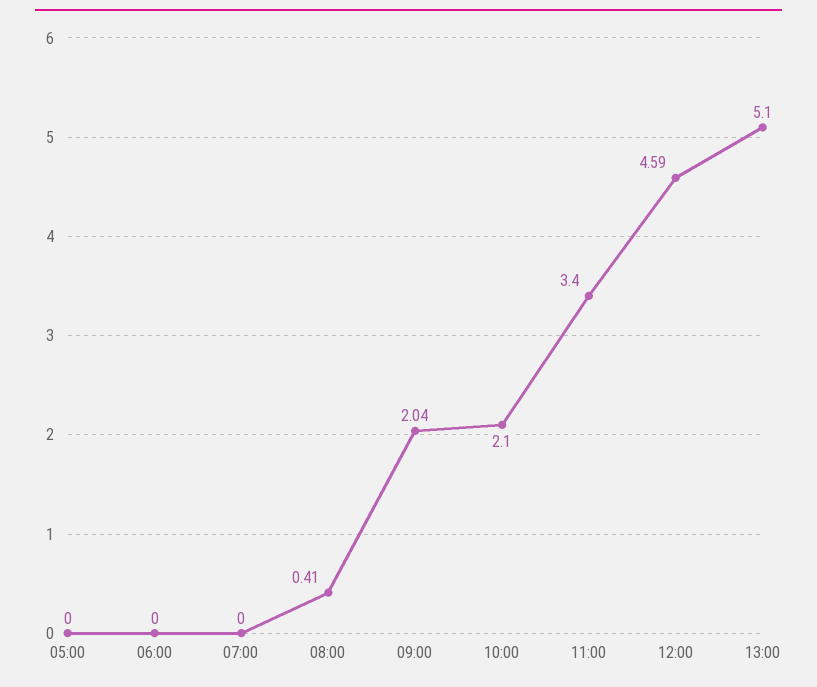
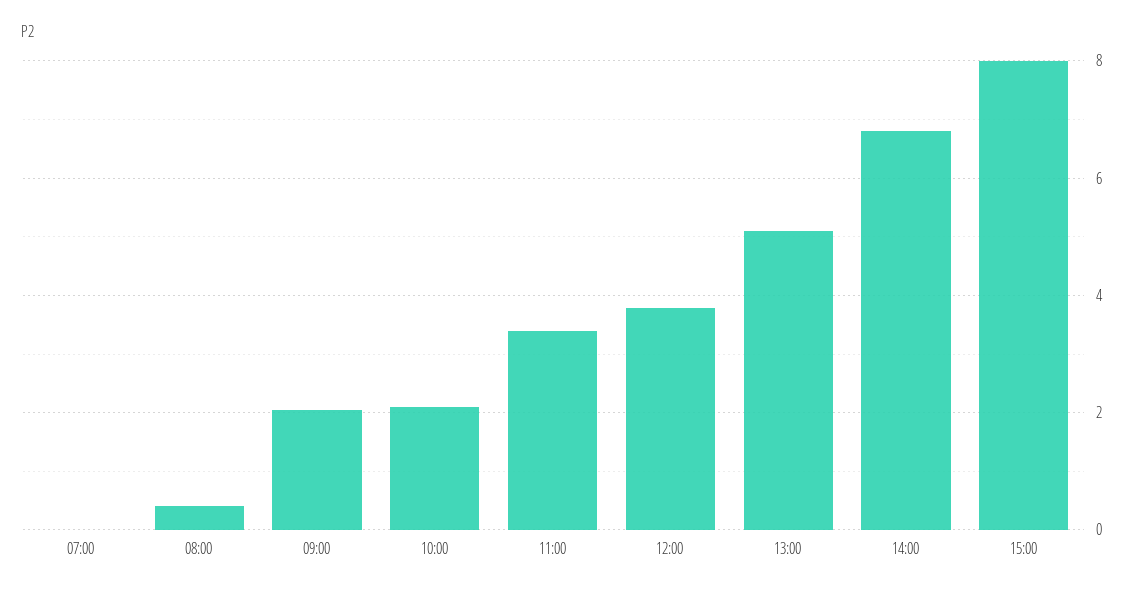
05:00: 0 -> none
06:00: 0 -> none
12:00: 4.59 -> 3.8
14:00: none -> 6.8
15:00: none -> 8

